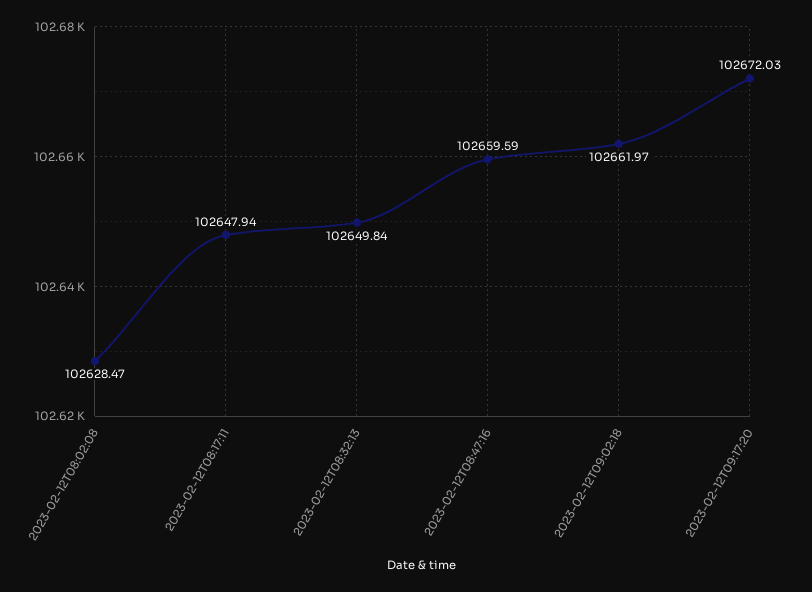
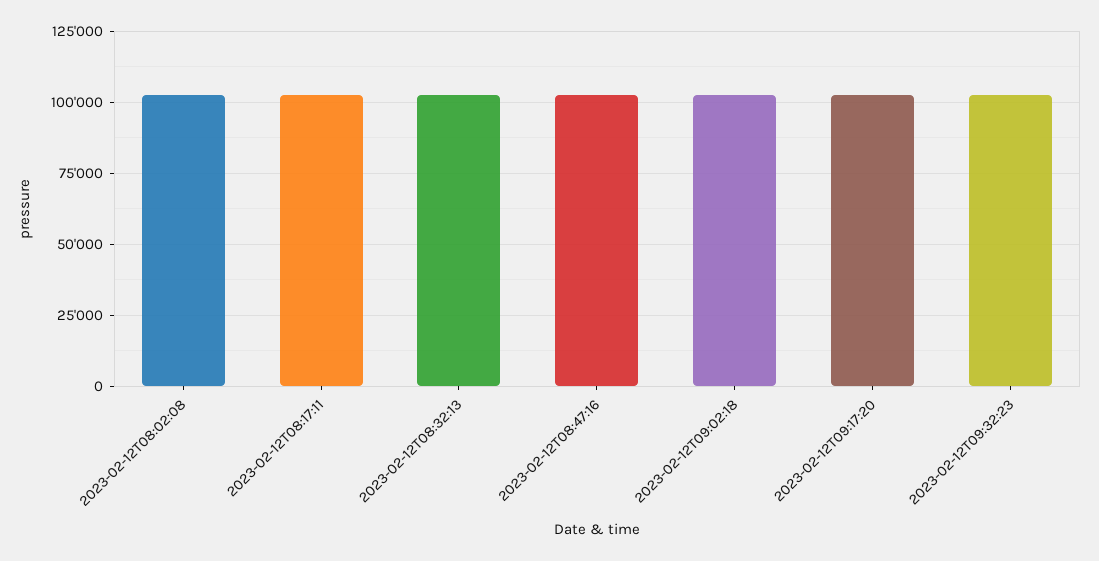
2023-02-12T09:32:23: none -> 102500

